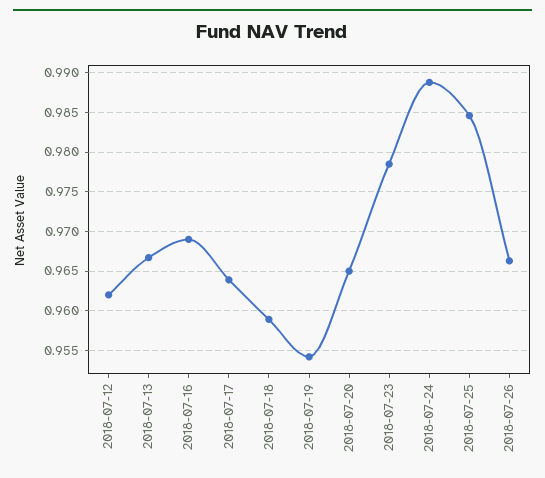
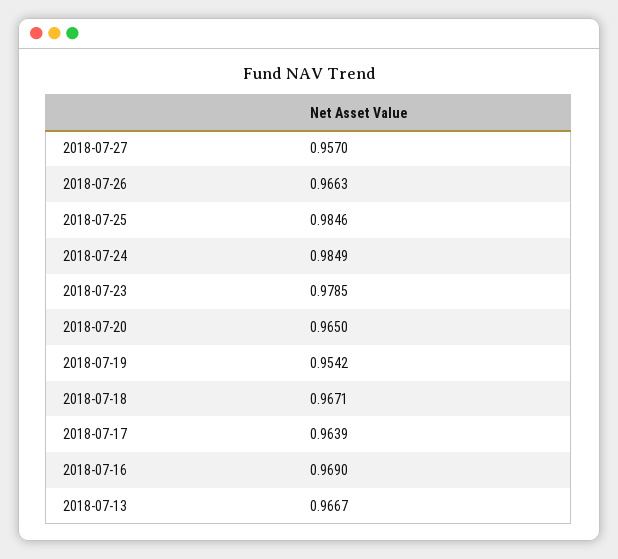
2018-07-12: 0.962 -> none
2018-07-18: 0.959 -> 0.9671
2018-07-24: 0.989 -> 0.9849
2018-07-27: none -> 0.957

